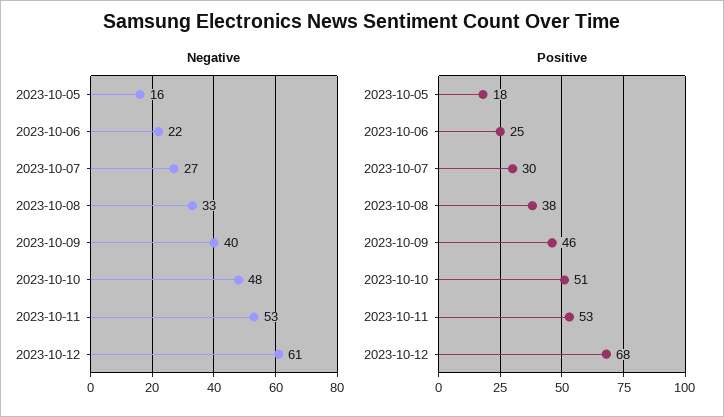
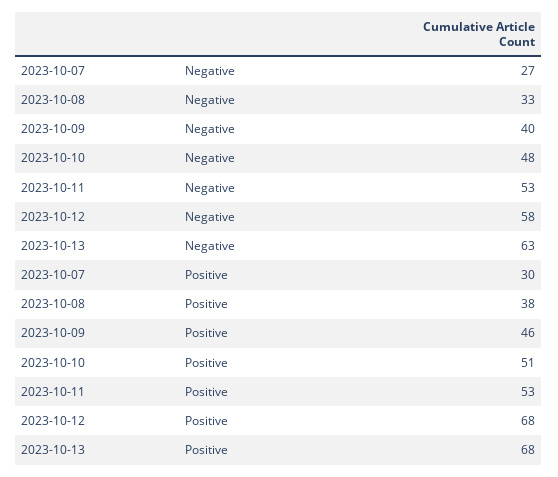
Negative, 2023-10-05: 16 -> none
Negative, 2023-10-06: 22 -> none
Negative, 2023-10-12: 61 -> 58
Positive, 2023-10-05: 18 -> none
Positive, 2023-10-06: 25 -> none
Negative, 2023-10-13: none -> 63
Positive, 2023-10-13: none -> 68

